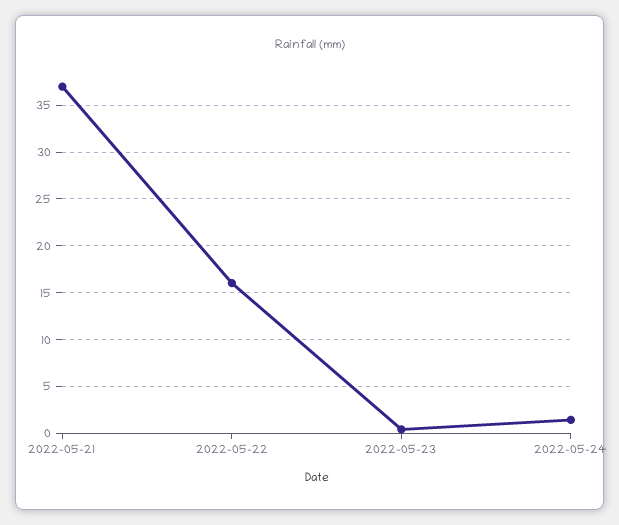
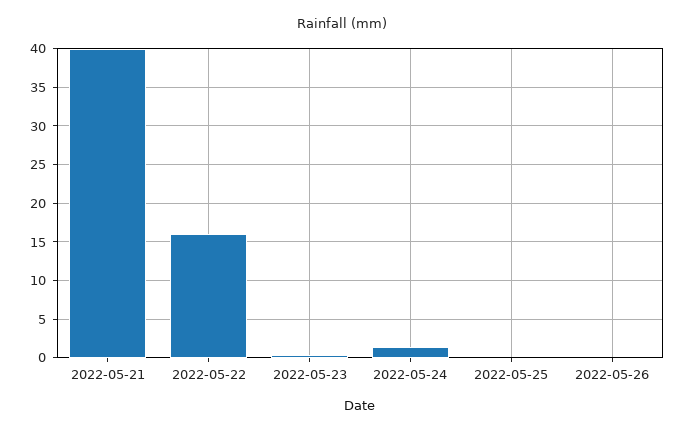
2022-05-21: 37 -> 40
2022-05-25: none -> 0
2022-05-26: none -> 0

